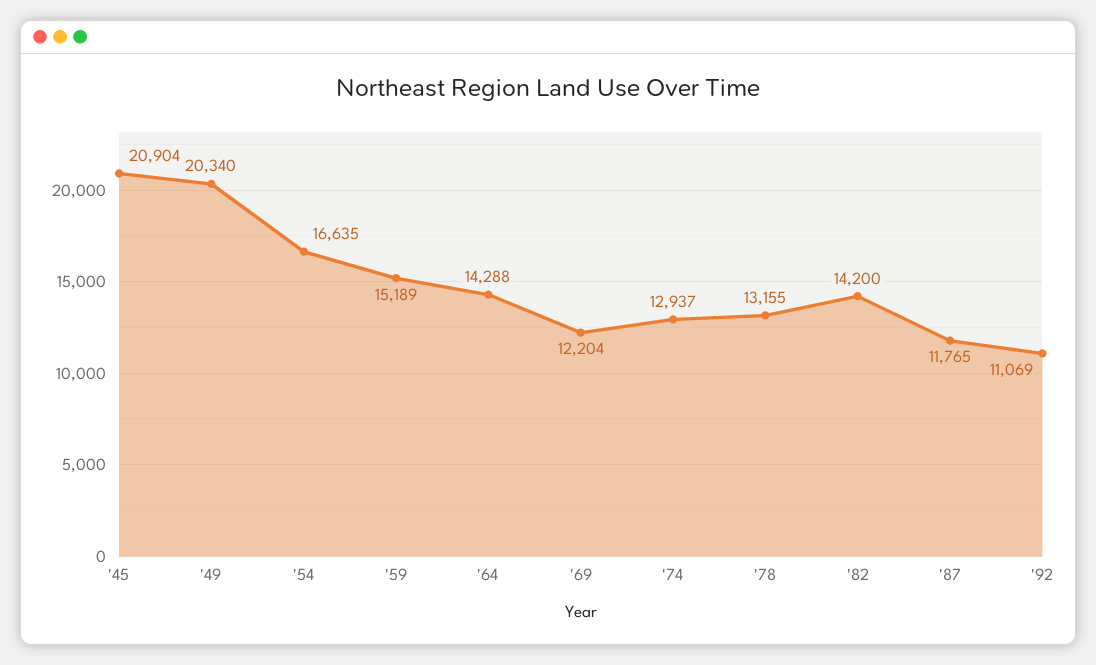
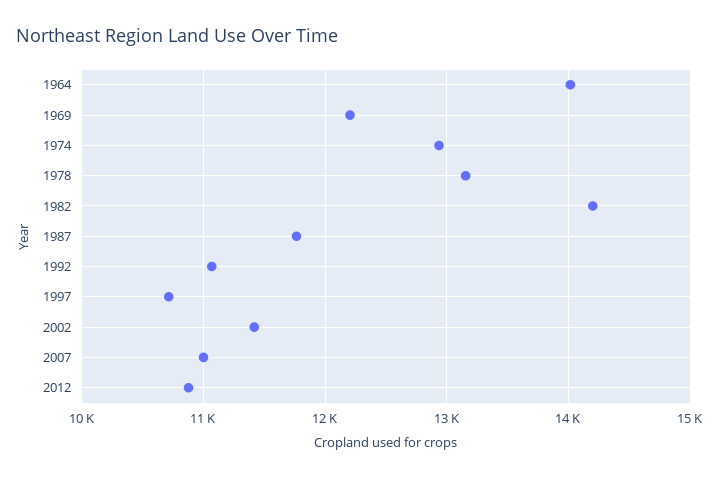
'45: 20904 -> none
'49: 20340 -> none
'54: 16635 -> none
'59: 15189 -> none
'64: 14288 -> 14000
1997: none -> 10700
2002: none -> 11400
2007: none -> 11000
2012: none -> 10900

